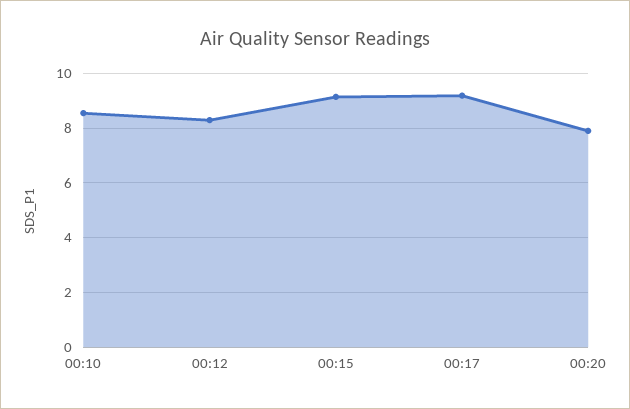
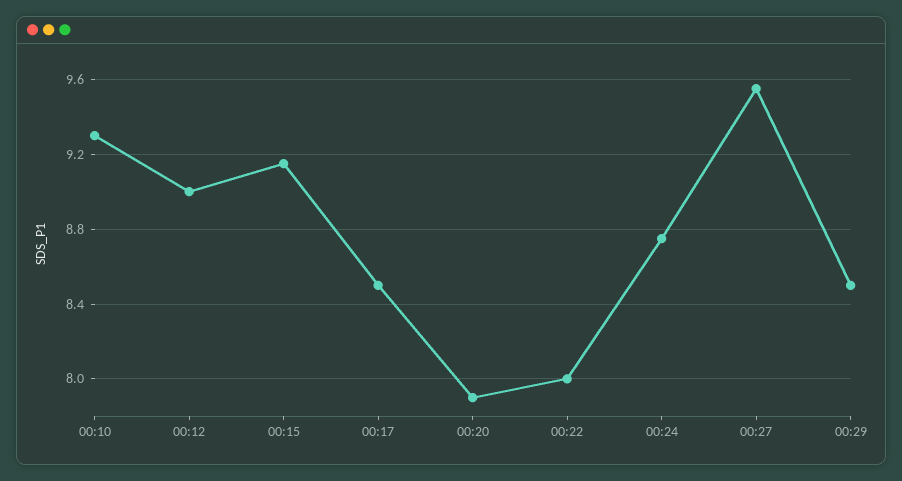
00:10: 8.5 -> 9.3
00:12: 8.25 -> 9
00:17: 9.25 -> 8.5
00:22: none -> 8
00:24: none -> 8.75
00:27: none -> 9.55
00:29: none -> 8.5

